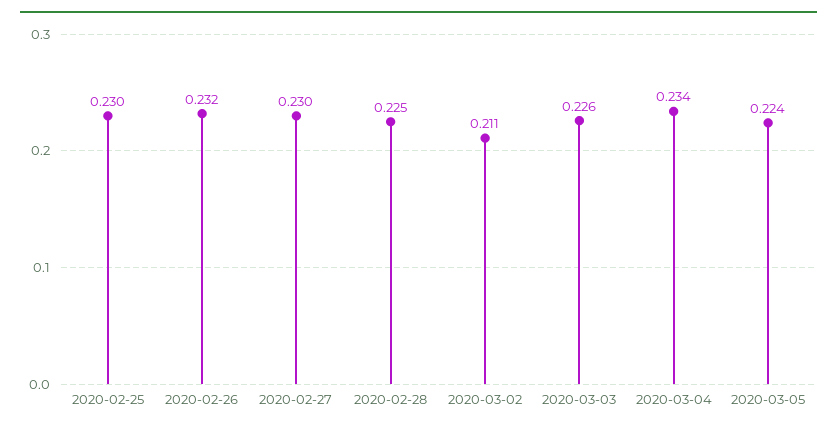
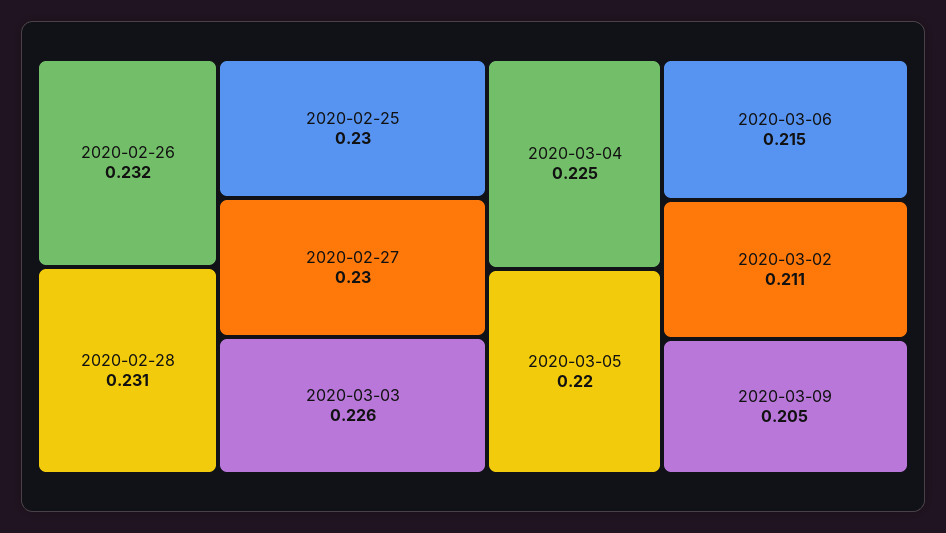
2020-02-28: 0.225 -> 0.231
2020-03-04: 0.234 -> 0.225
2020-03-05: 0.224 -> 0.22
2020-03-06: none -> 0.215
2020-03-09: none -> 0.205

